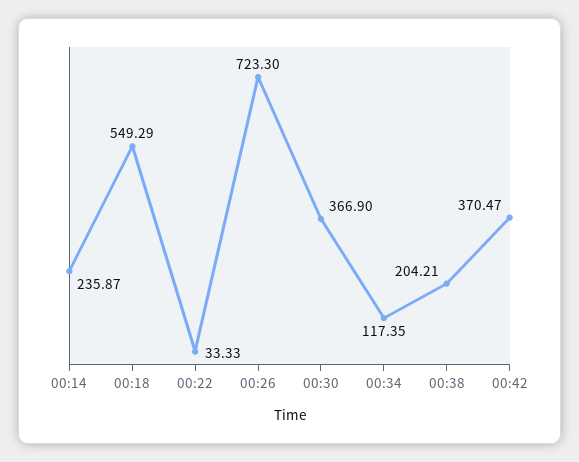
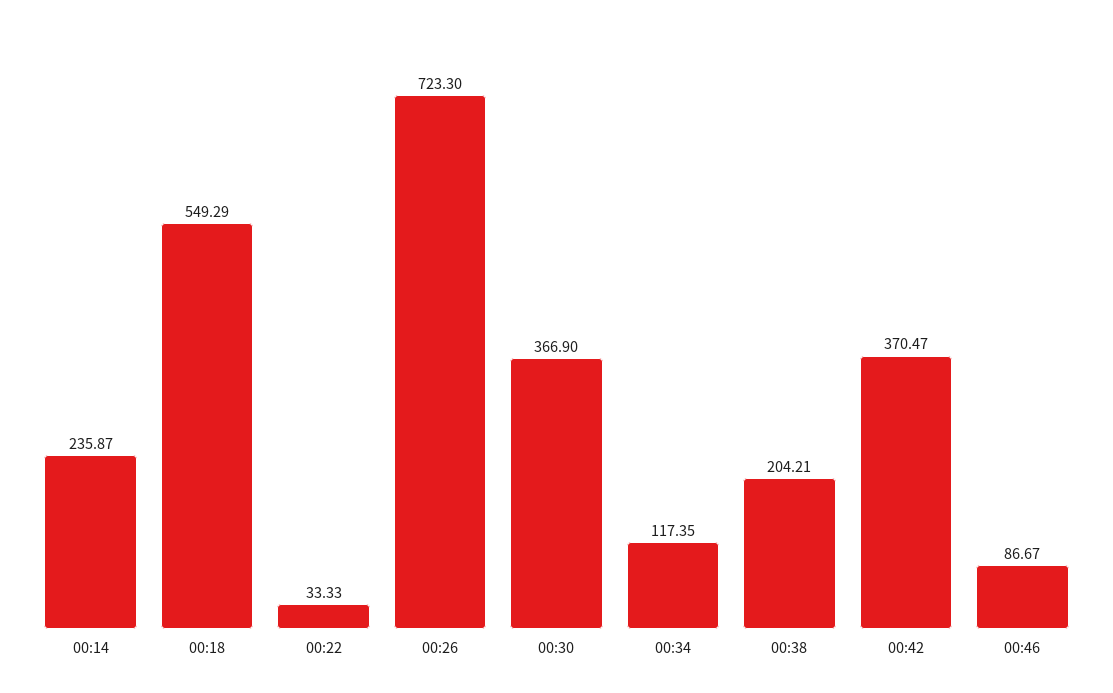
00:46: none -> 86.67

